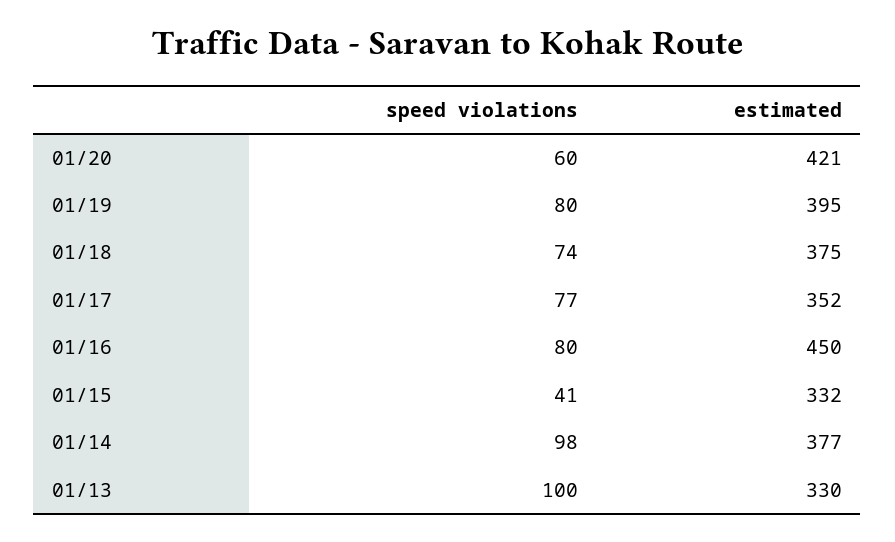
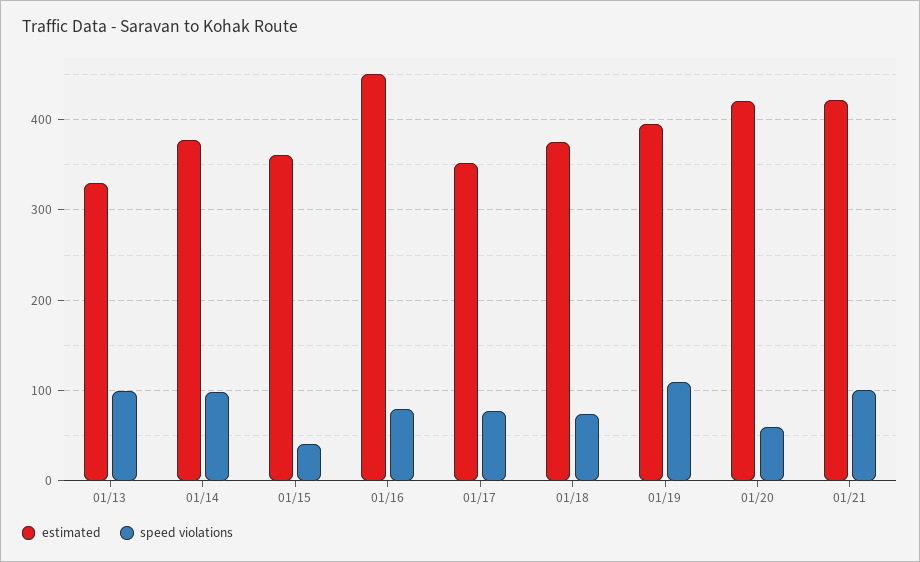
speed violations, 01/19: 80 -> 110
estimated, 01/15: 332 -> 360
estimated, 01/21: none -> 420
speed violations, 01/21: none -> 100

